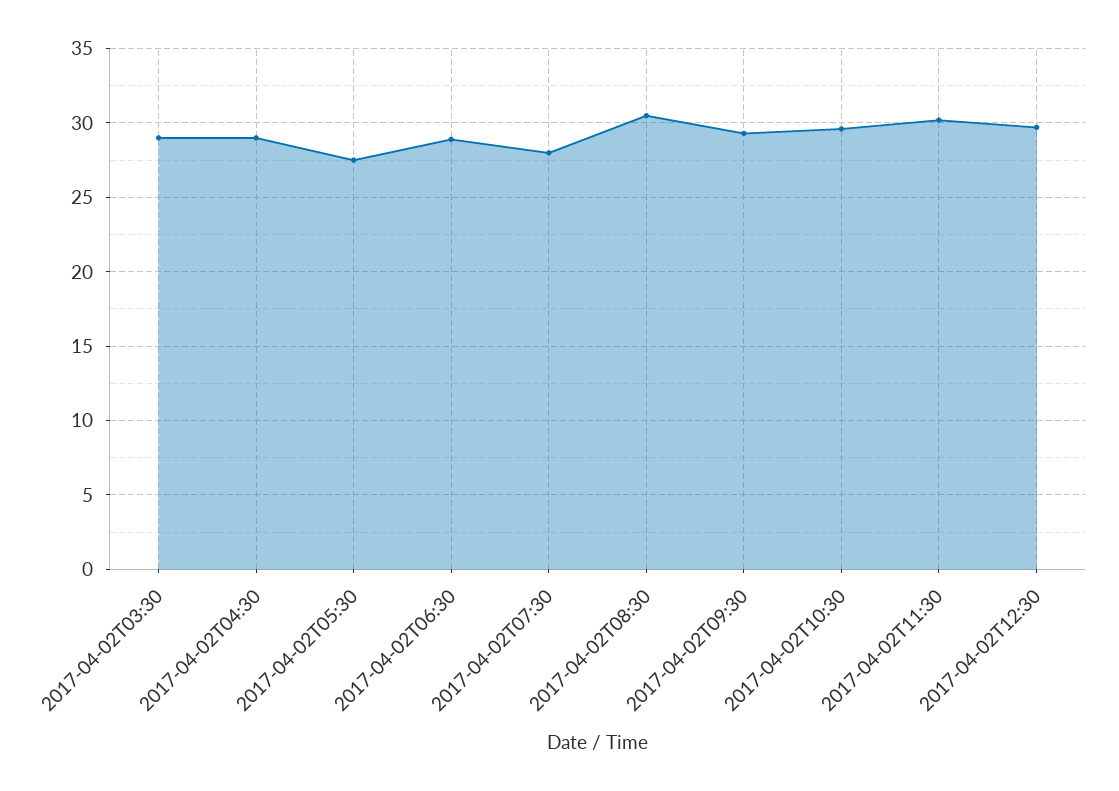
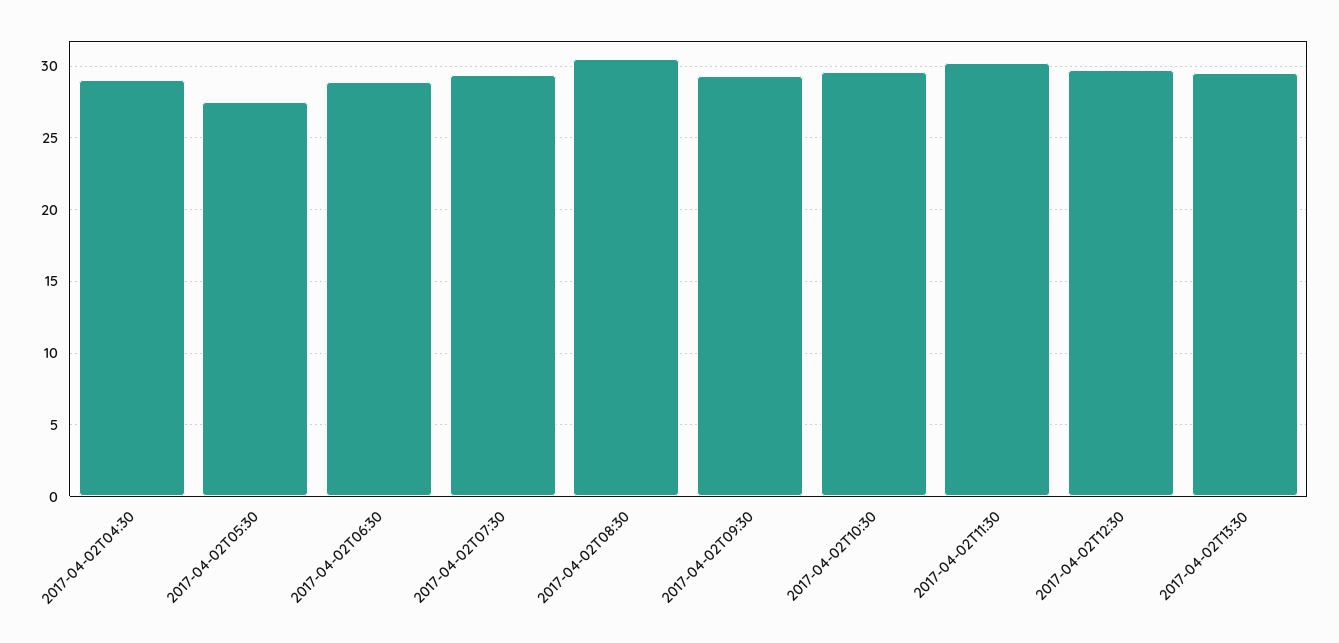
2017-04-02T03:30: 29 -> none
2017-04-02T07:30: 28 -> 29.5
2017-04-02T13:30: none -> 29.5

